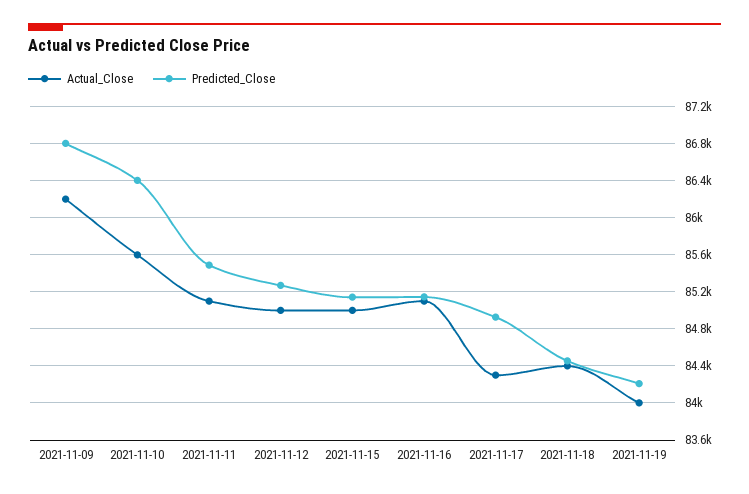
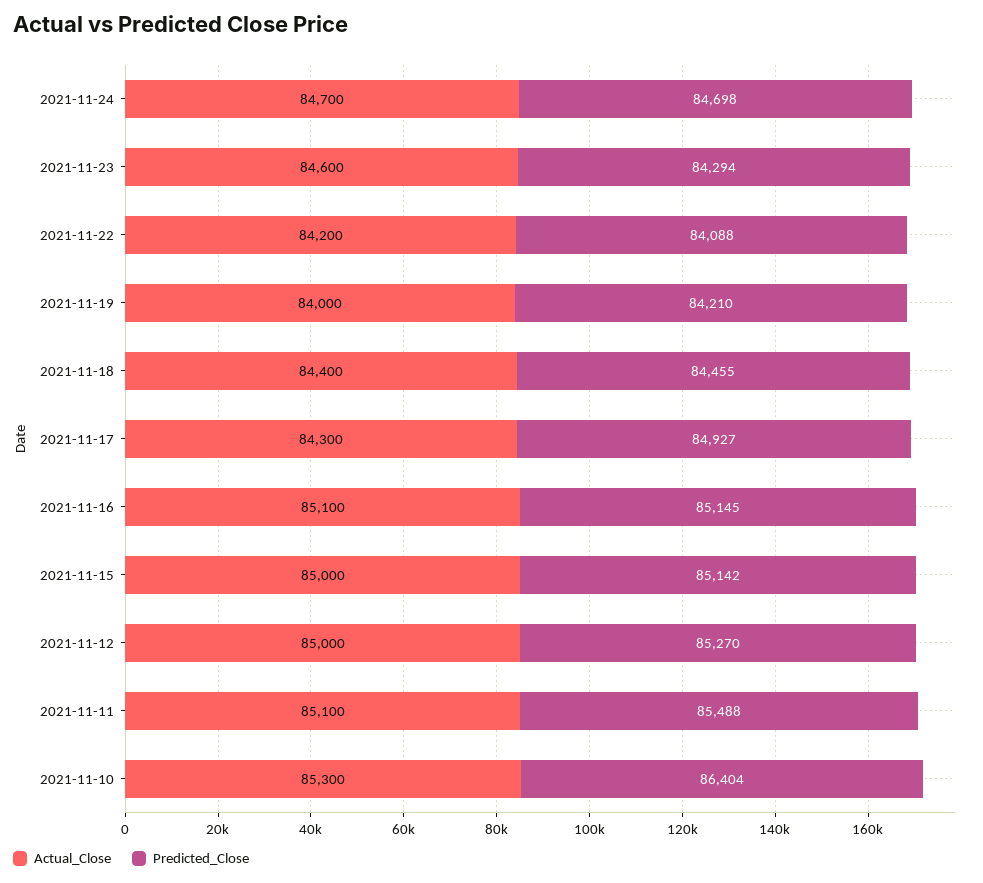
Actual_Close, 2021-11-09: 86200 -> none
Predicted_Close, 2021-11-09: 86800 -> none
Actual_Close, 2021-11-10: 85600 -> 85300
Actual_Close, 2021-11-24: none -> 84700
Predicted_Close, 2021-11-24: none -> 84698
Actual_Close, 2021-11-23: none -> 84600
Predicted_Close, 2021-11-23: none -> 84294
Actual_Close, 2021-11-22: none -> 84200
Predicted_Close, 2021-11-22: none -> 84088

